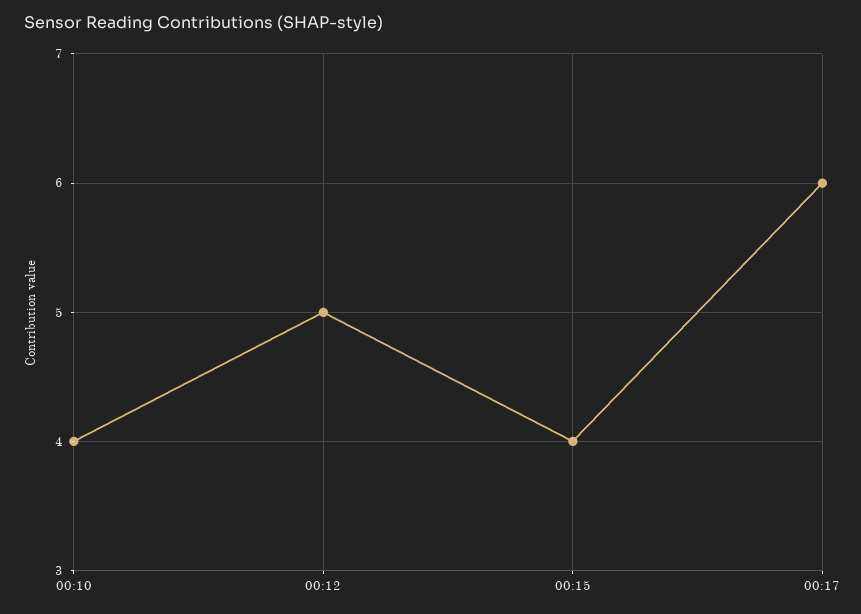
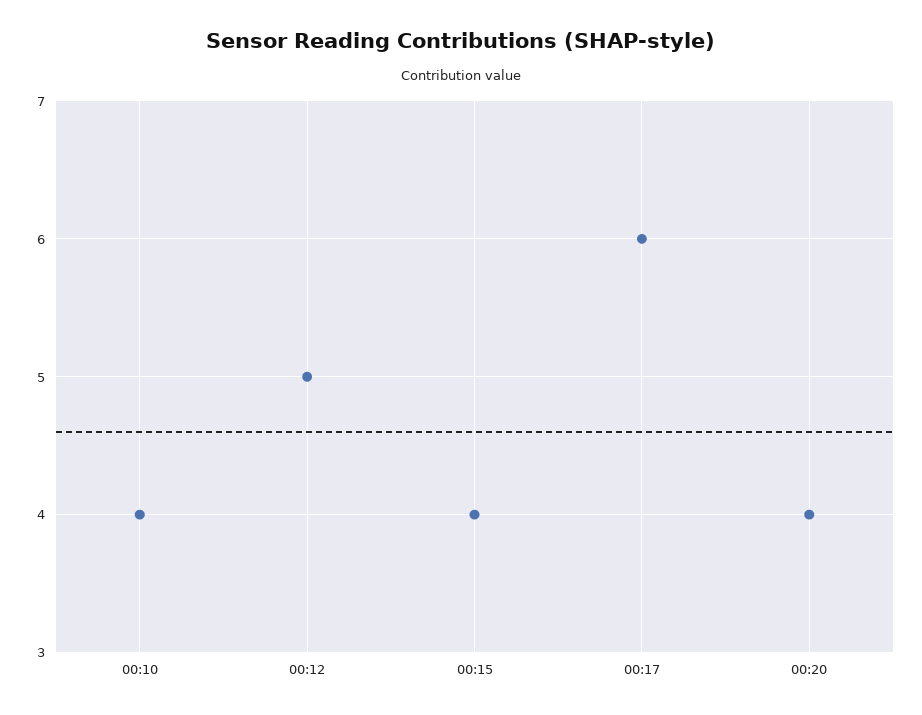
00:20: none -> 4

